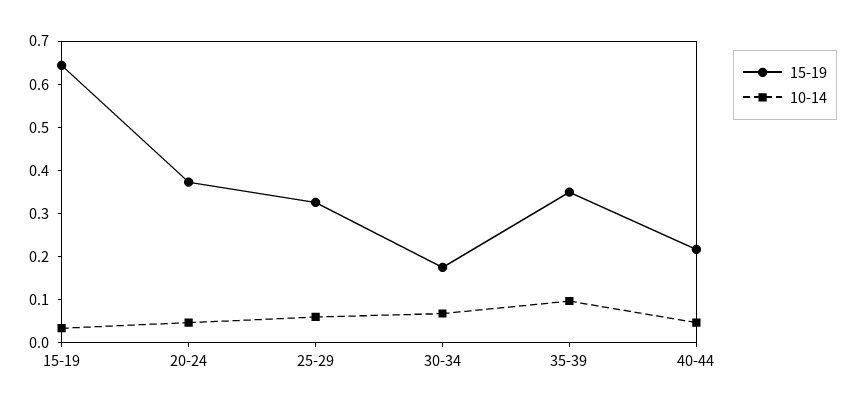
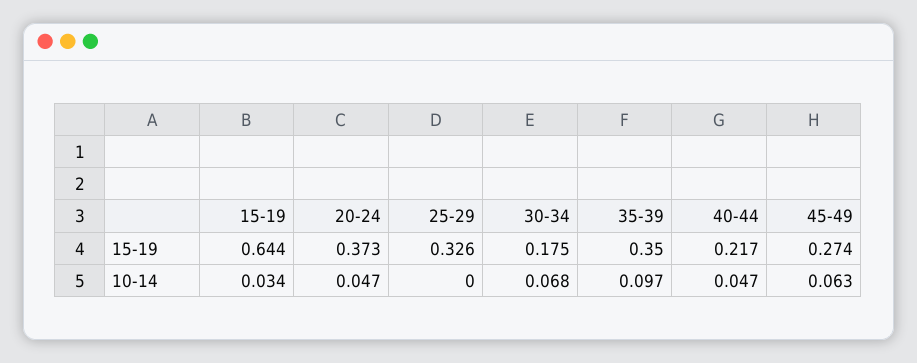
10-14, 25-29: 0.06 -> 0
15-19, 45-49: none -> 0.274
10-14, 45-49: none -> 0.063

